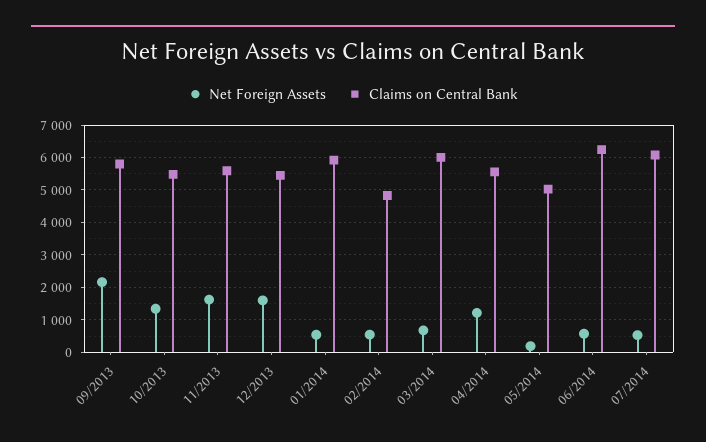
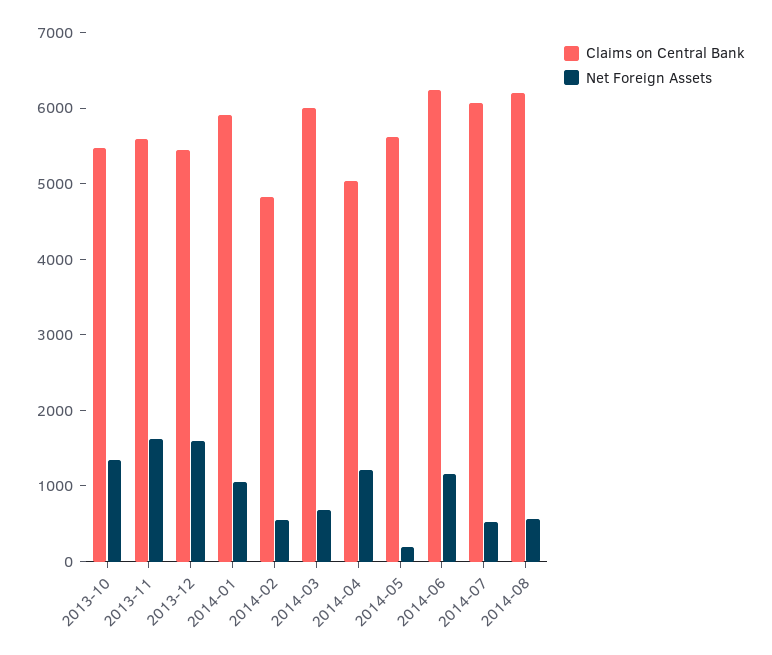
Net Foreign Assets, 09/2013: 2200 -> none
Claims on Central Bank, 09/2013: 5800 -> none
Net Foreign Assets, 01/2014: 600 -> 1000
Claims on Central Bank, 04/2014: 5600 -> 5000
Claims on Central Bank, 05/2014: 5000 -> 5600
Net Foreign Assets, 06/2014: 600 -> 1200
Claims on Central Bank, 2014-08: none -> 6200
Net Foreign Assets, 2014-08: none -> 600

